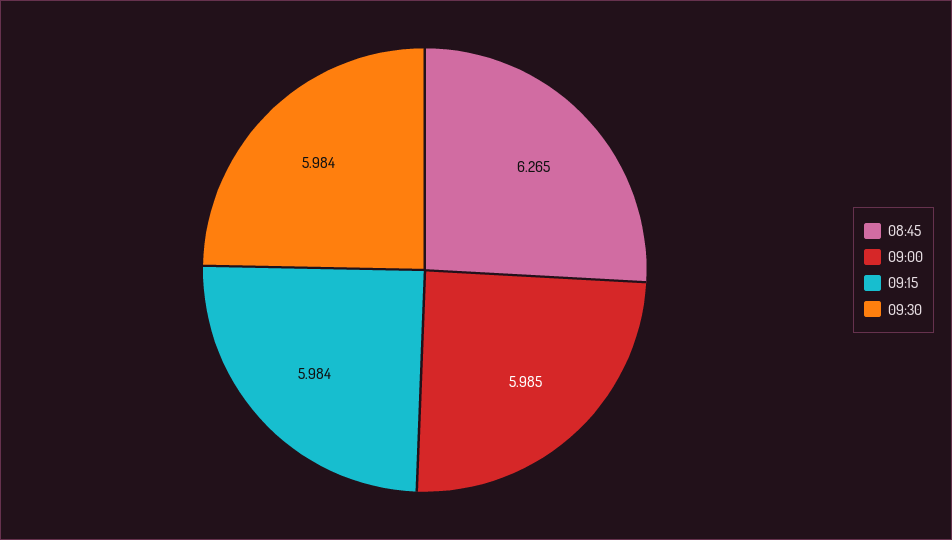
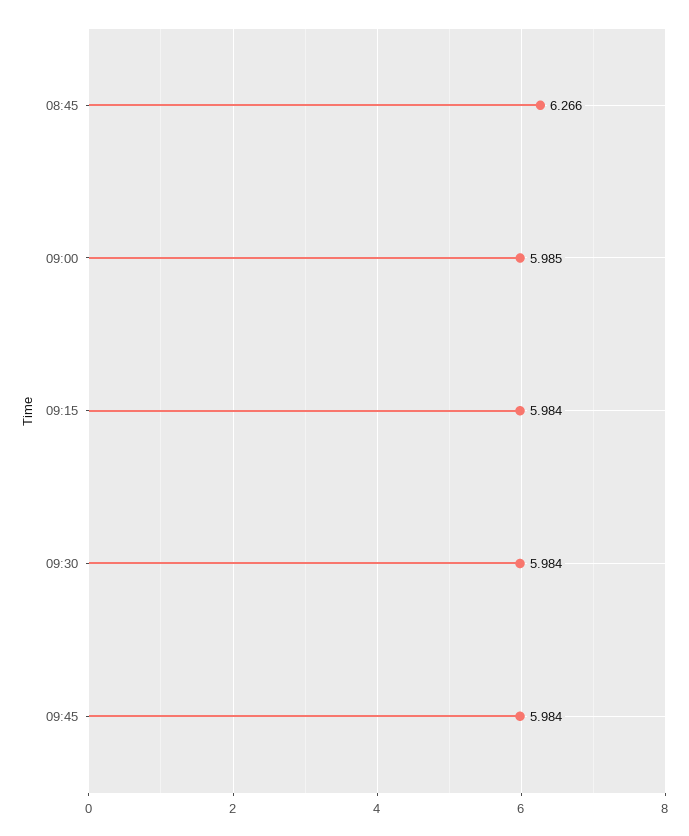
08:45: 6.265 -> 6.266
09:45: none -> 5.984

